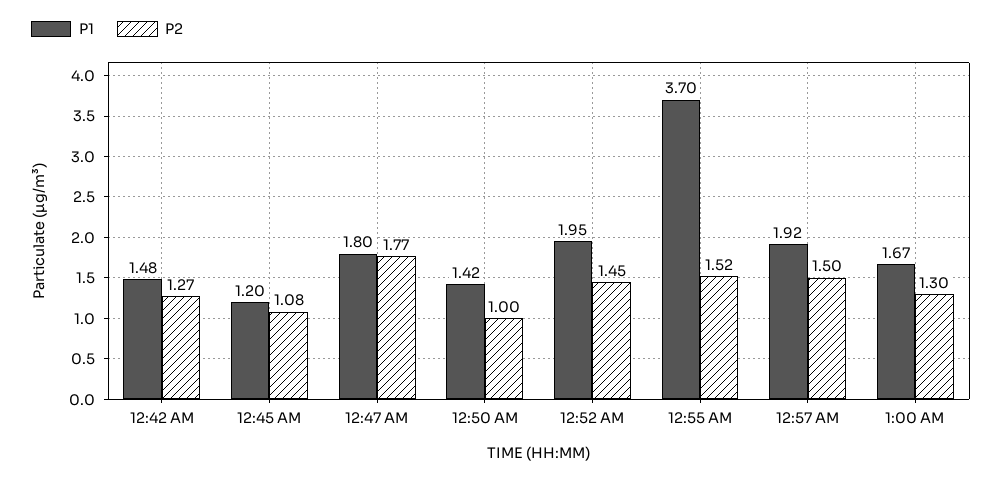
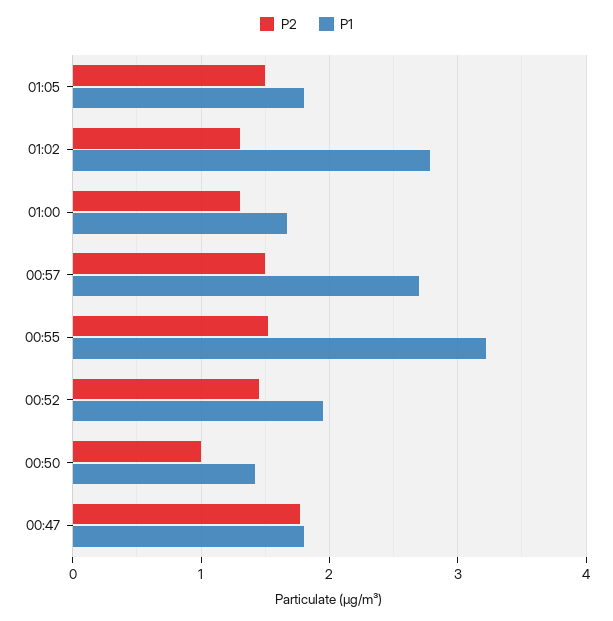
P1, 12:42 AM: 1.48 -> none
P2, 12:42 AM: 1.27 -> none
P1, 12:45 AM: 1.2 -> none
P2, 12:45 AM: 1.08 -> none
P1, 12:55 AM: 3.7 -> 3.2
P1, 12:57 AM: 1.92 -> 2.7
P2, 01:05: none -> 1.5
P1, 01:05: none -> 1.8
P2, 01:02: none -> 1.3
P1, 01:02: none -> 2.8

